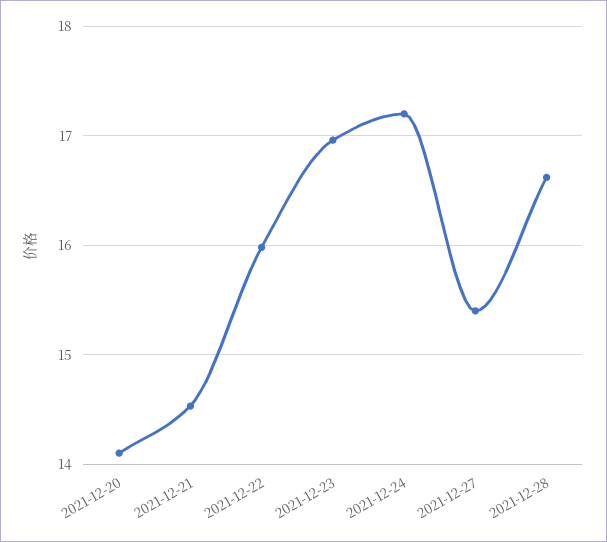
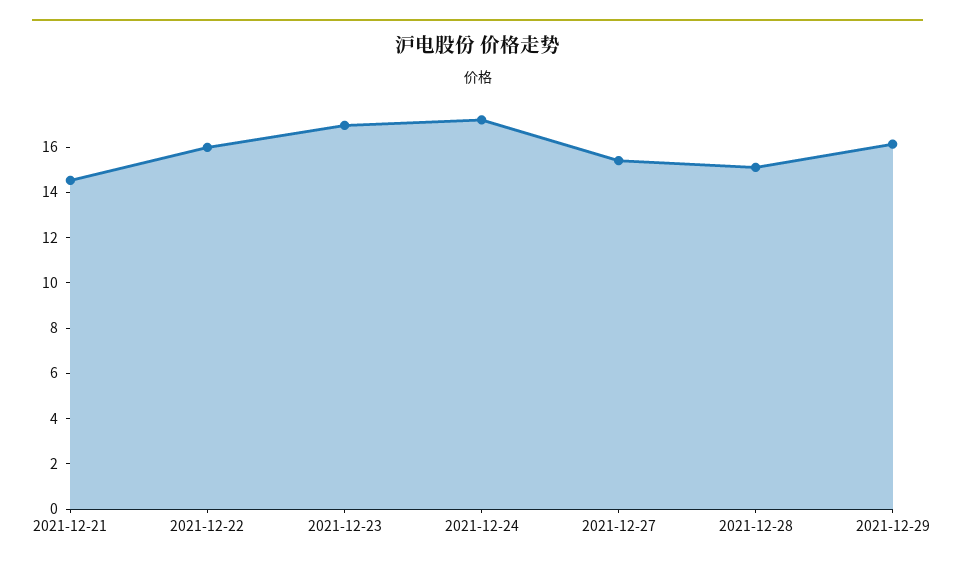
2021-12-20: 14.1 -> none
2021-12-28: 16.6 -> 15
2021-12-29: none -> 16

